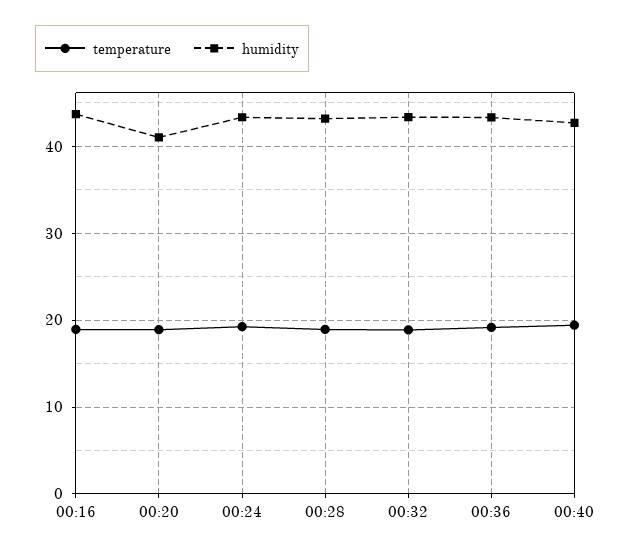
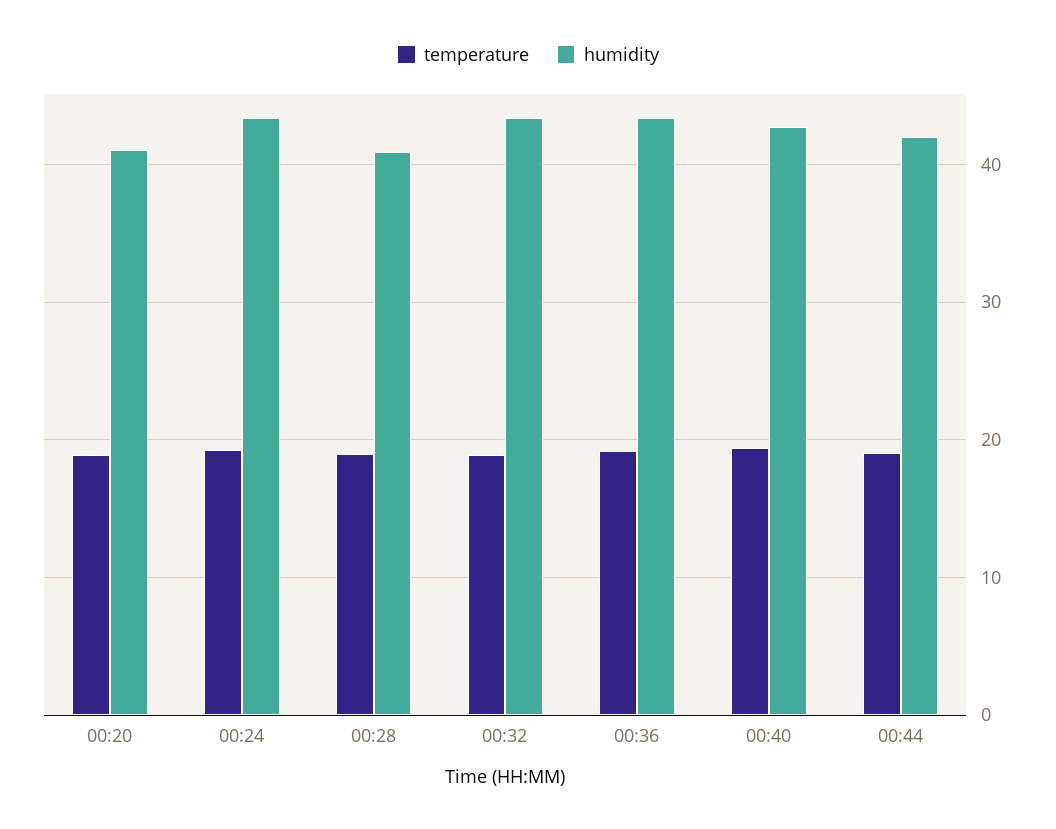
temperature, 00:16: 19 -> none
humidity, 00:16: 44 -> none
humidity, 00:28: 43 -> 41
temperature, 00:44: none -> 19
humidity, 00:44: none -> 42

